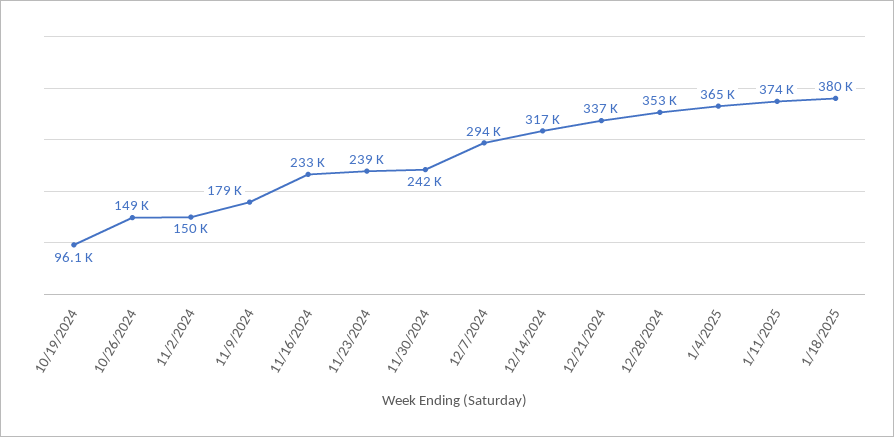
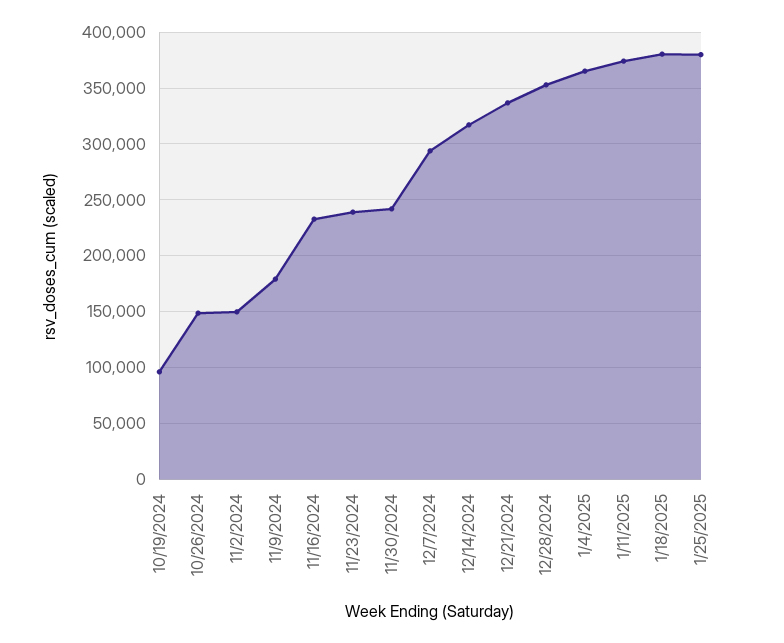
1/25/2025: none -> 380000

